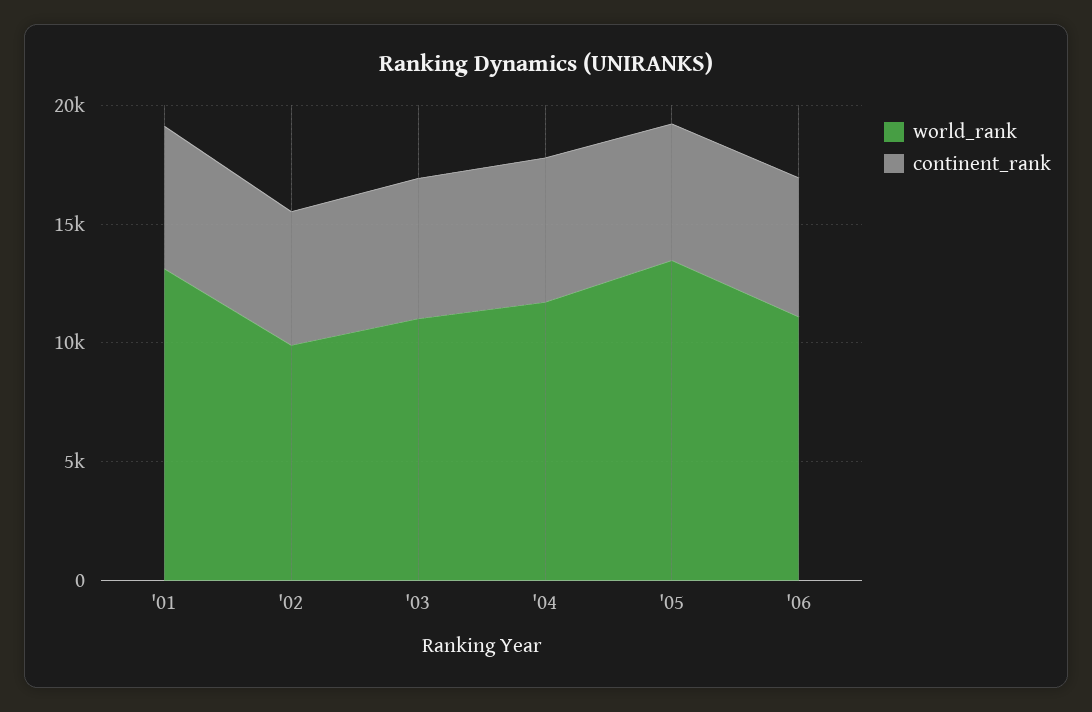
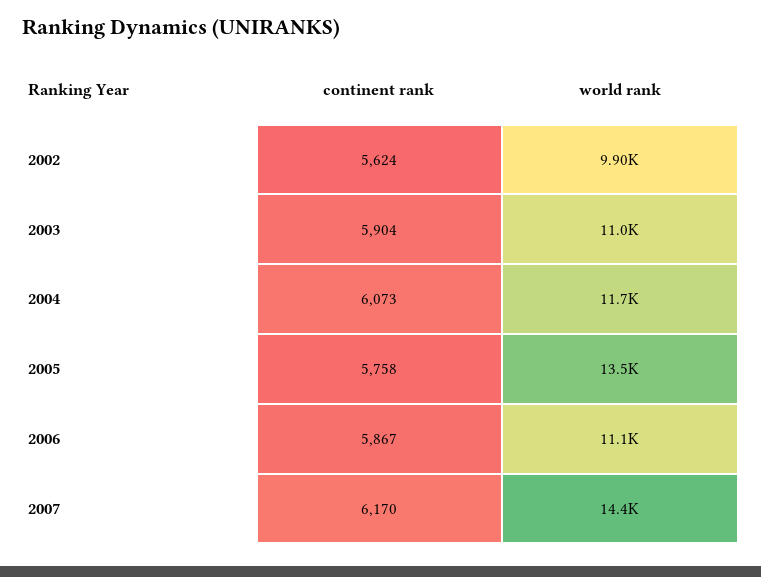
world_rank, '01: 13000 -> none
continent_rank, '01: 6000 -> none
continent_rank, 2007: none -> 6170
world_rank, 2007: none -> 14400

